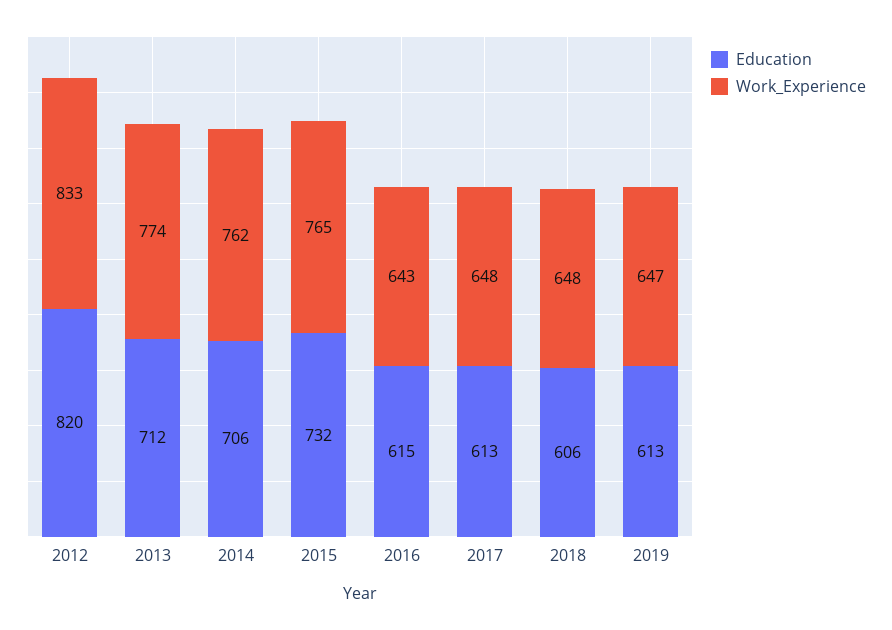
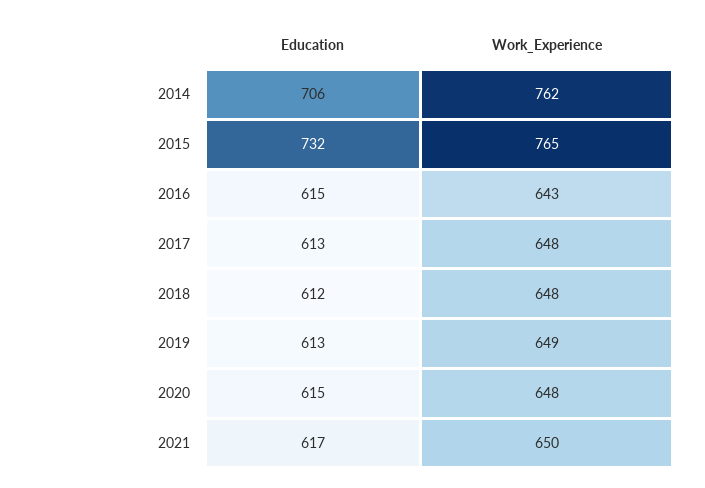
Education, 2012: 820 -> none
Work_Experience, 2012: 833 -> none
Education, 2013: 712 -> none
Work_Experience, 2013: 774 -> none
Education, 2018: 606 -> 612
Work_Experience, 2019: 647 -> 649
Education, 2020: none -> 615
Work_Experience, 2020: none -> 648
Education, 2021: none -> 617
Work_Experience, 2021: none -> 650

